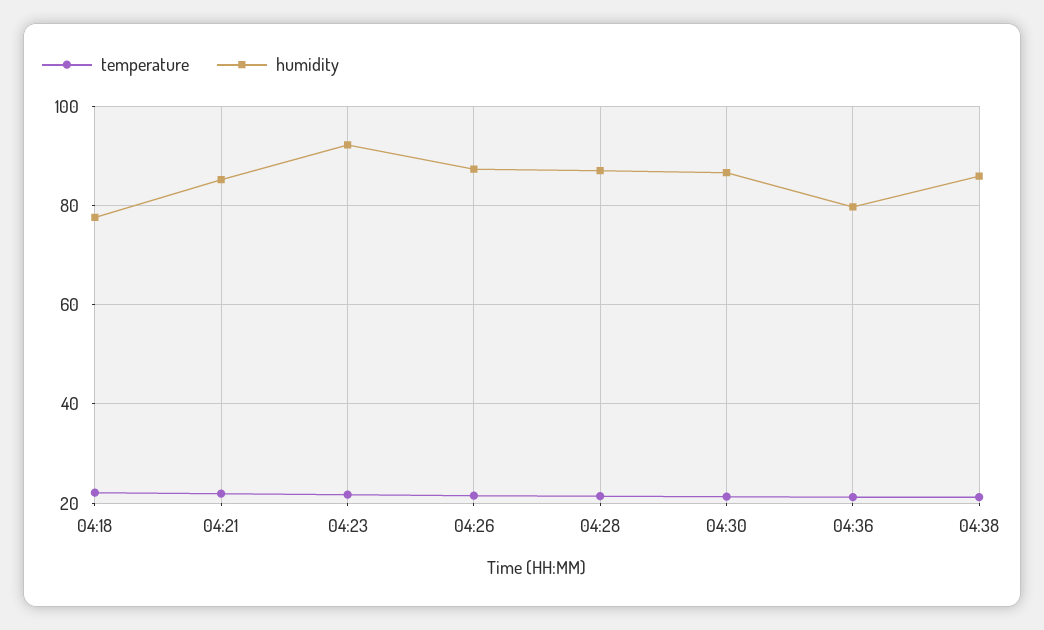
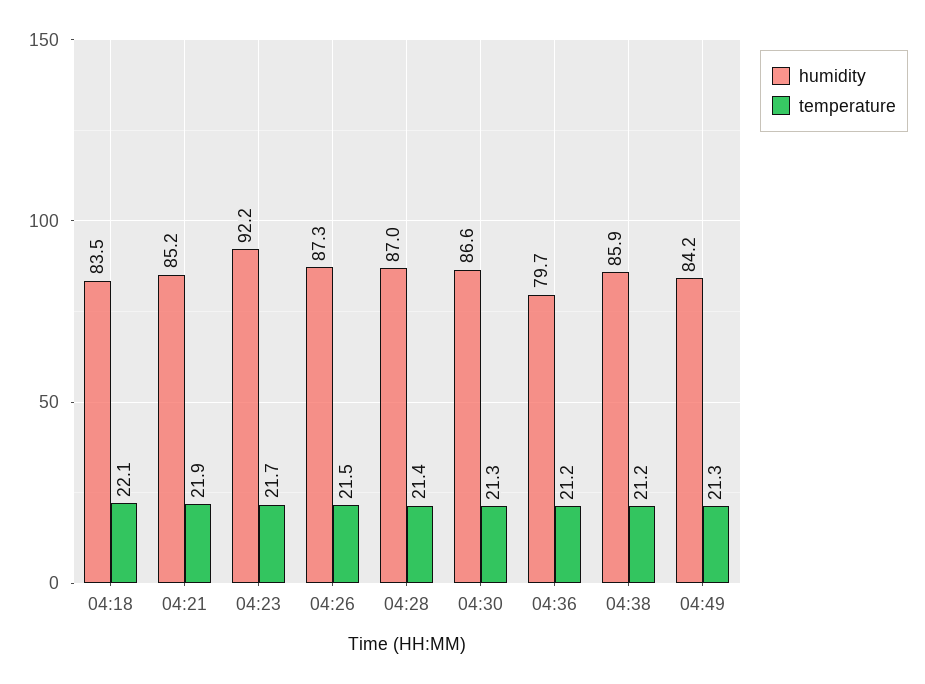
humidity, 04:18: 78 -> 83.5
humidity, 04:49: none -> 84.2
temperature, 04:49: none -> 21.3

